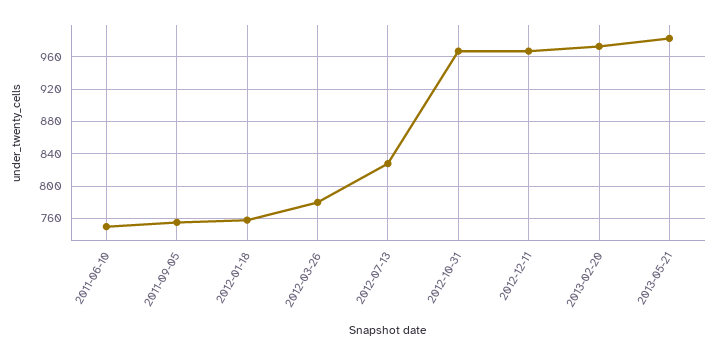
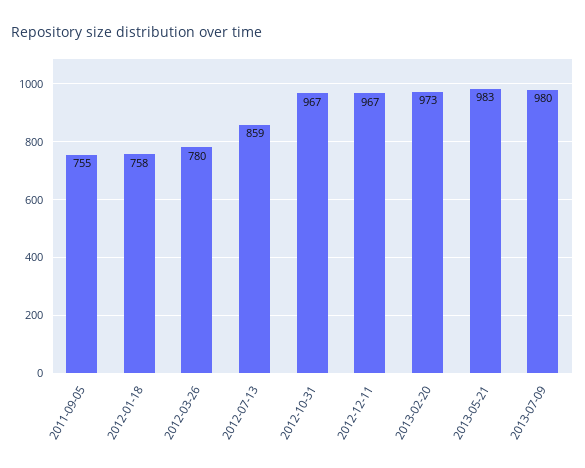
2011-06-10: 750 -> none
2012-07-13: 830 -> 859
2013-07-09: none -> 980

